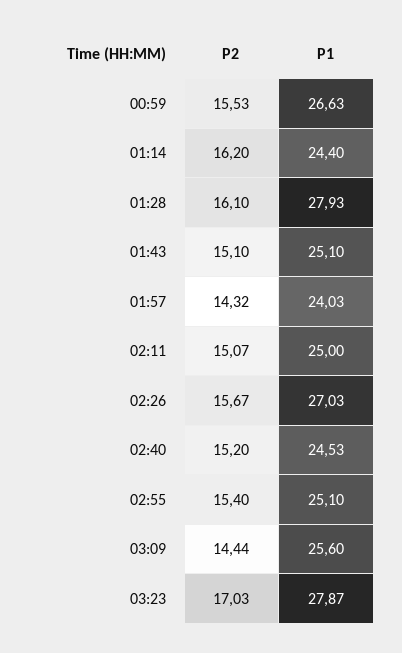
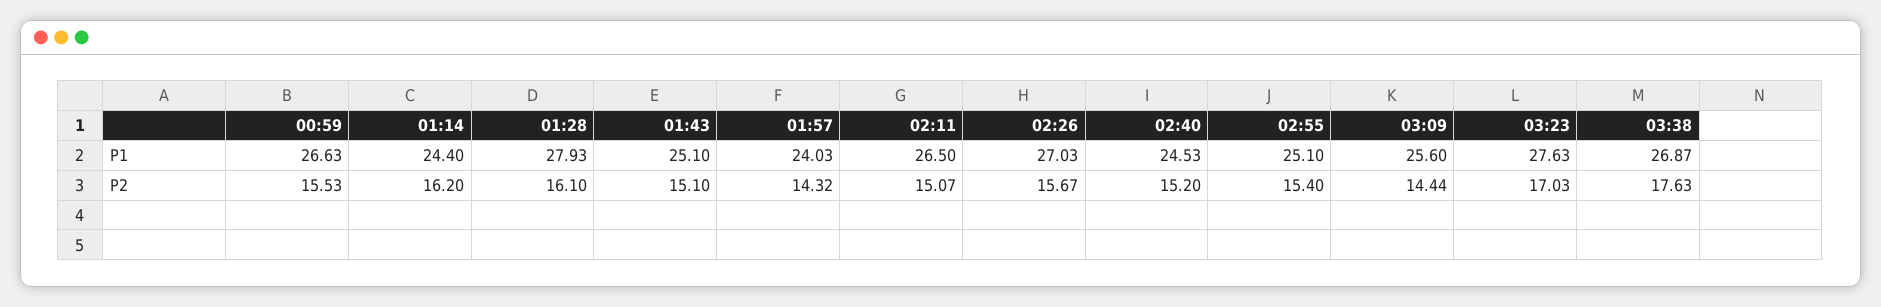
P1, 02:11: 25 -> 26.5
P1, 03:23: 27.87 -> 27.63
P1, 03:38: none -> 26.87
P2, 03:38: none -> 17.63

